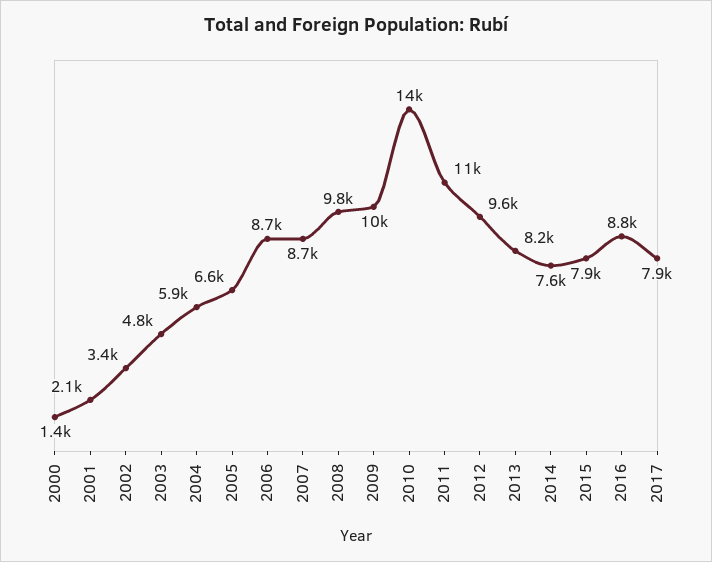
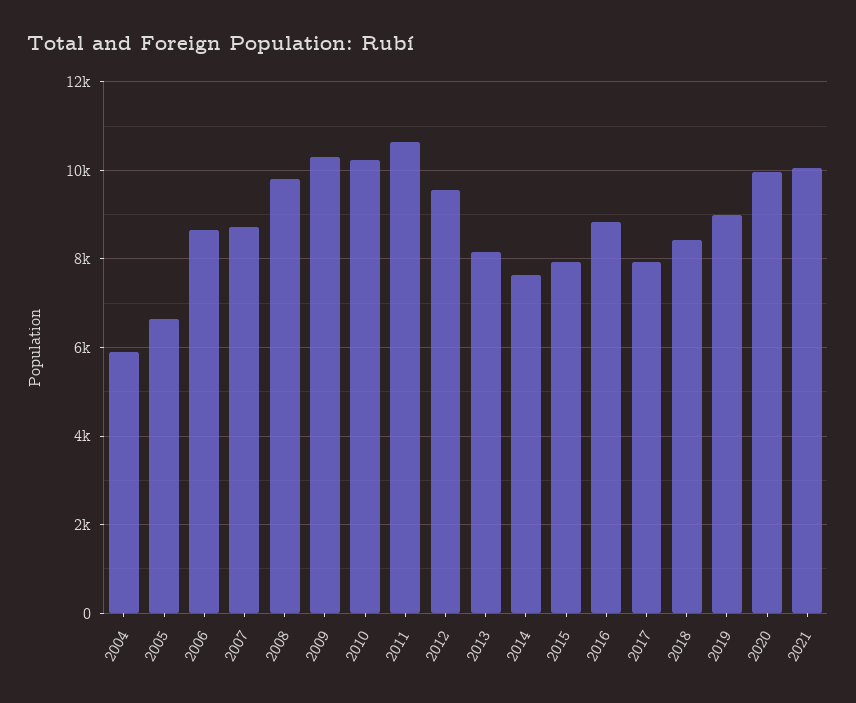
2000: 1400 -> none
2001: 2100 -> none
2002: 3400 -> none
2003: 4800 -> none
2010: 14000 -> 10200
2018: none -> 8400
2019: none -> 9000
2020: none -> 10000
2021: none -> 10000

